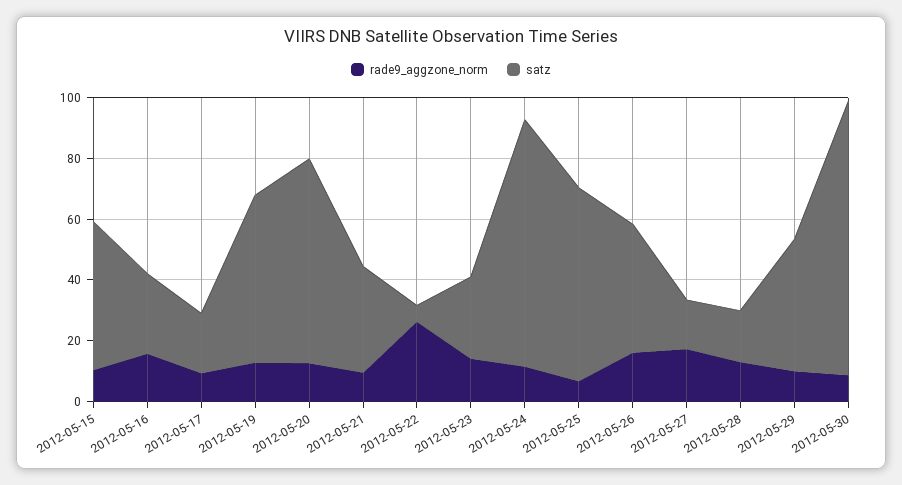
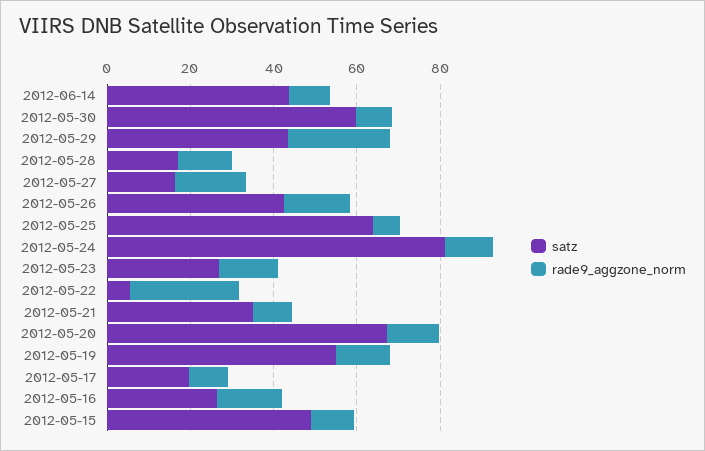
rade9_aggzone_norm, 2012-05-29: 10 -> 25
satz, 2012-05-30: 90 -> 60
satz, 2012-06-14: none -> 45
rade9_aggzone_norm, 2012-06-14: none -> 10

